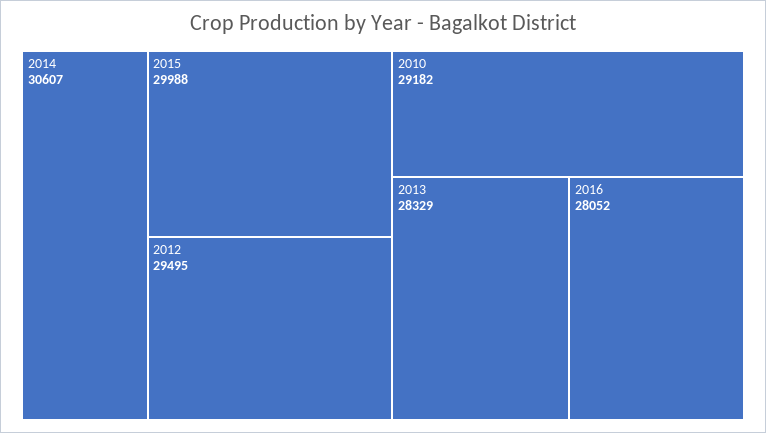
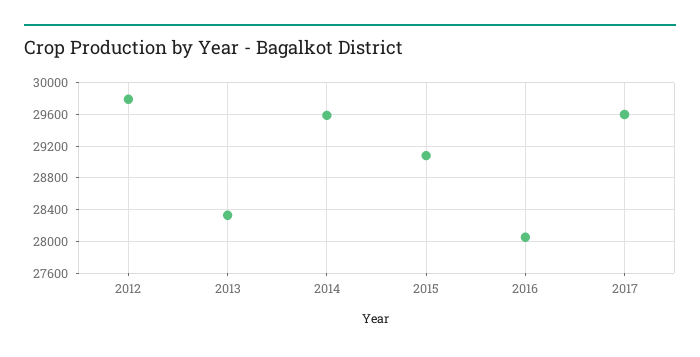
2014: 30607 -> 29600
2015: 29988 -> 29100
2012: 29495 -> 29800
2010: 29182 -> none
2017: none -> 29600

